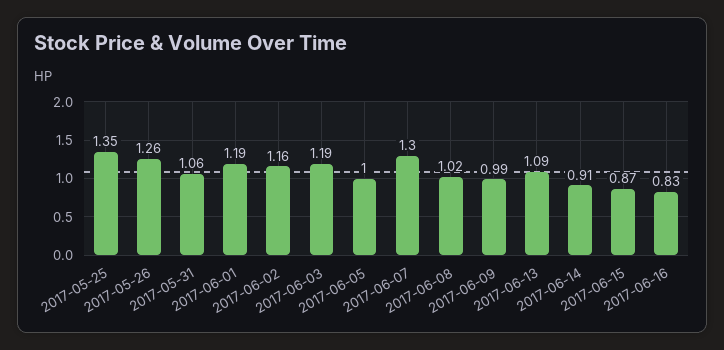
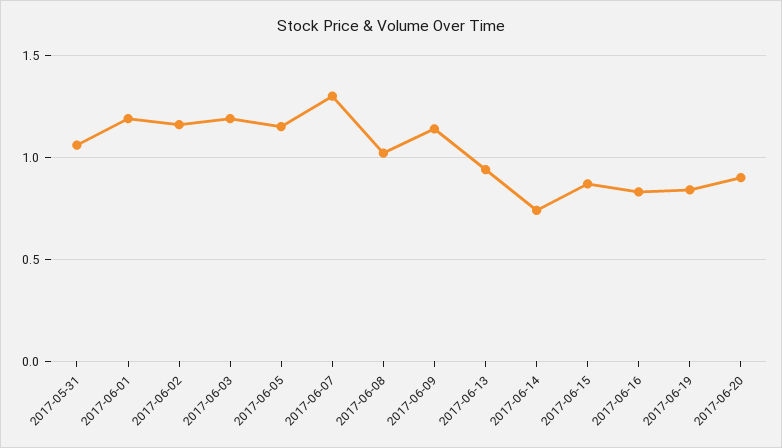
2017-05-25: 1.35 -> none
2017-05-26: 1.26 -> none
2017-06-05: 1 -> 1.15
2017-06-09: 0.99 -> 1.15
2017-06-13: 1.09 -> 0.95
2017-06-14: 0.91 -> 0.75
2017-06-19: none -> 0.85
2017-06-20: none -> 0.9

